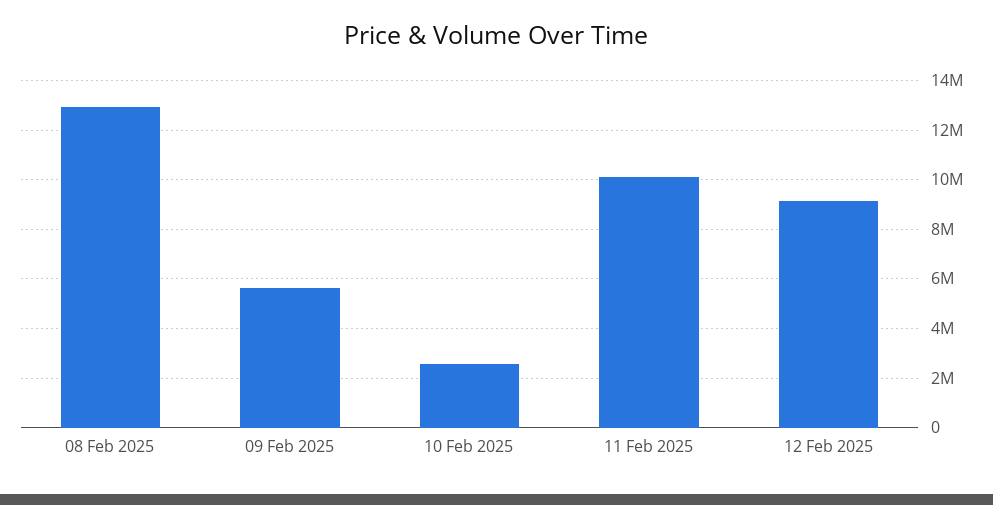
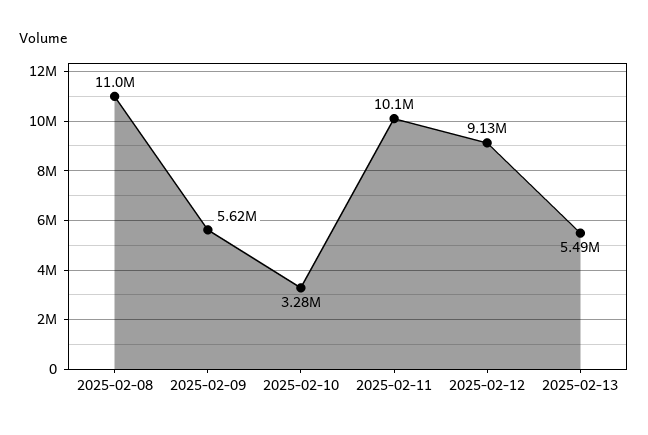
08 Feb 2025: 13000000 -> 11000000
10 Feb 2025: 2500000 -> 3280000
2025-02-13: none -> 5490000

